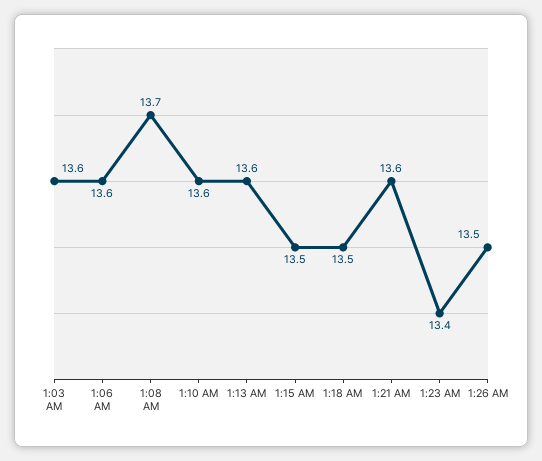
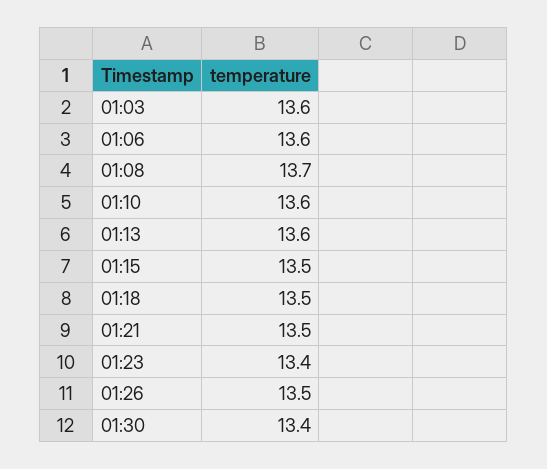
1:21 AM: 13.6 -> 13.5
01:30: none -> 13.4

